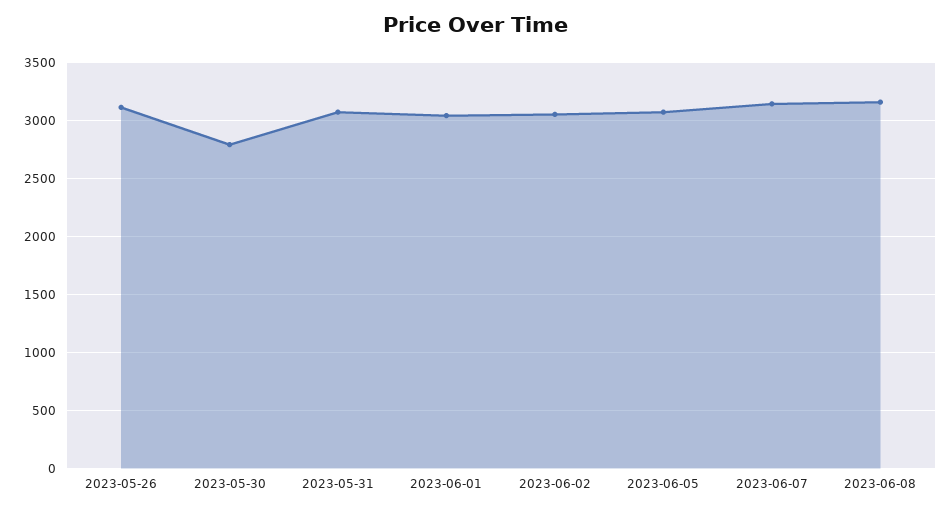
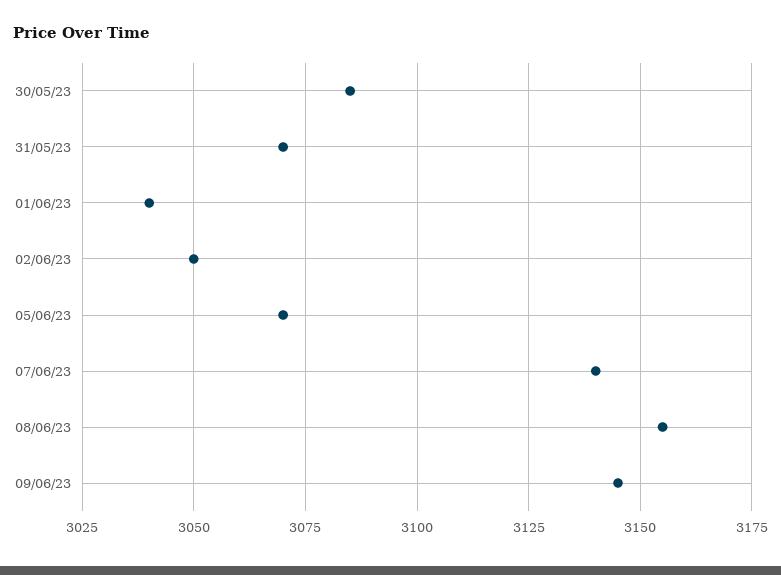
2023-05-26: 3100 -> none
2023-05-30: 2800 -> 3085
09/06/23: none -> 3145

